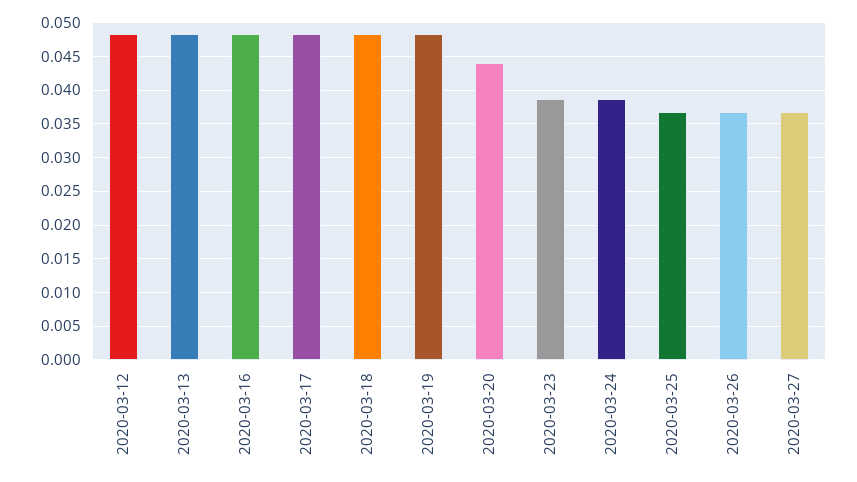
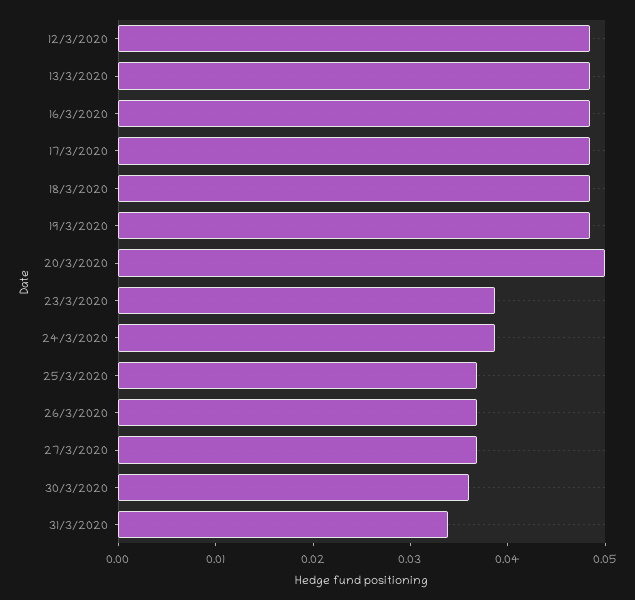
2020-03-20: 0.044 -> 0.05
30/3/2020: none -> 0.036
31/3/2020: none -> 0.034

